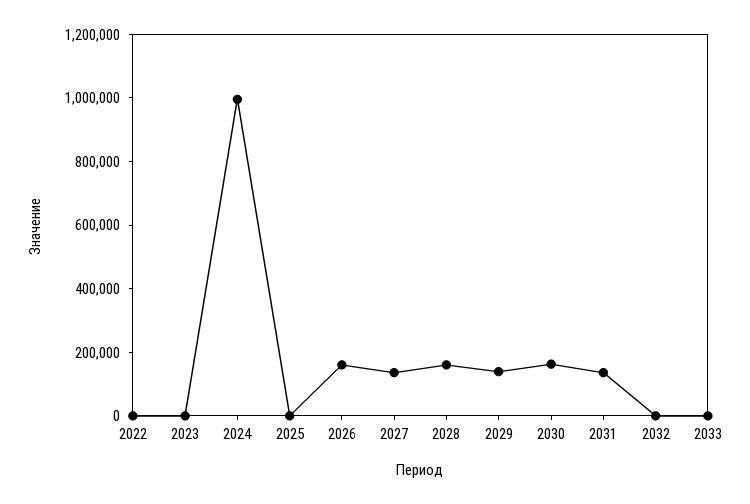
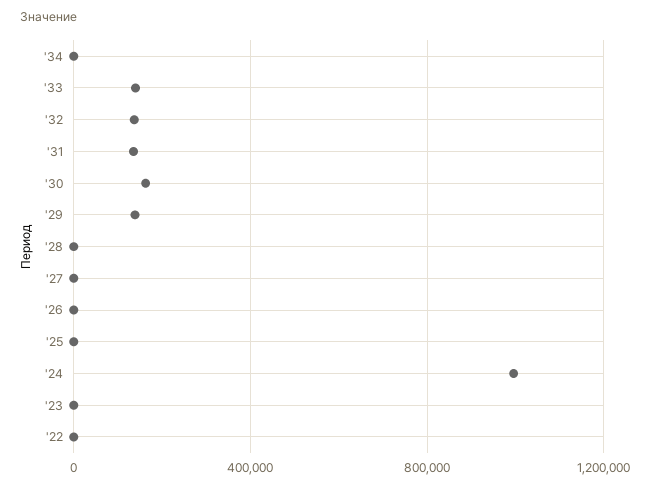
2026: 150000 -> 0
2027: 150000 -> 0
2028: 150000 -> 0
2032: 0 -> 150000
2033: 0 -> 150000
'34: none -> 0

